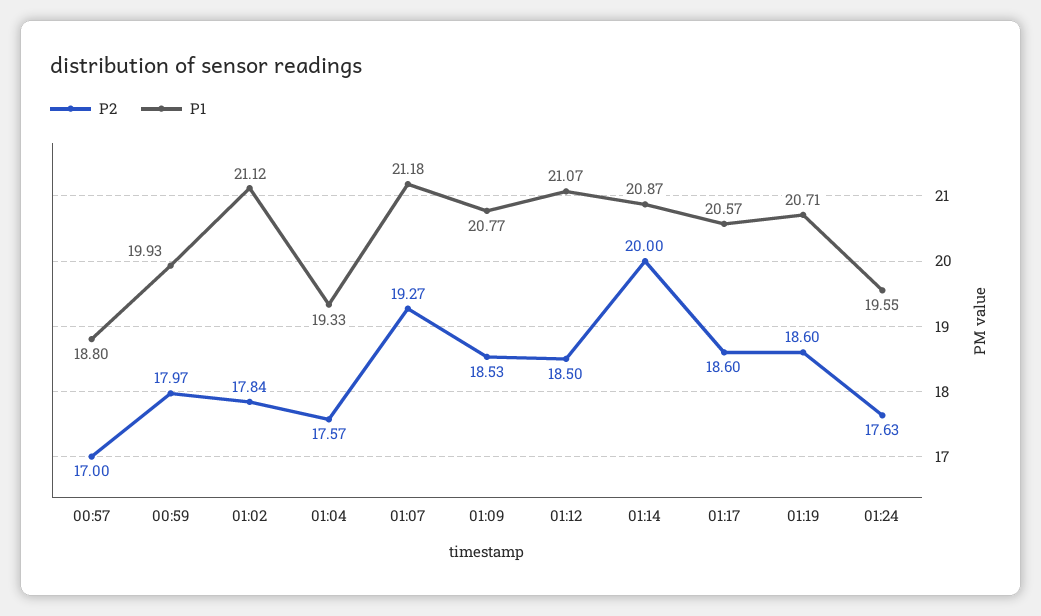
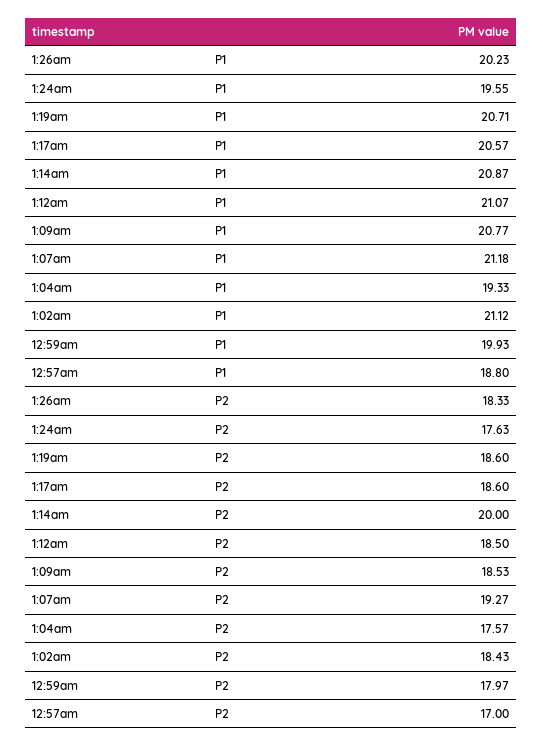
P2, 01:02: 17.84 -> 18.43
P1, 1:26am: none -> 20.23
P2, 1:26am: none -> 18.33

